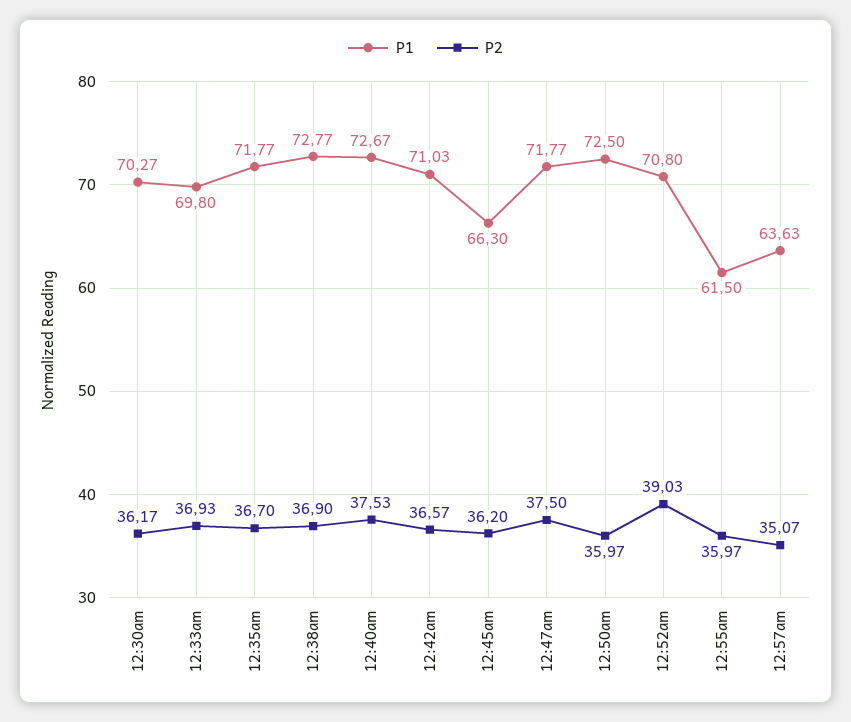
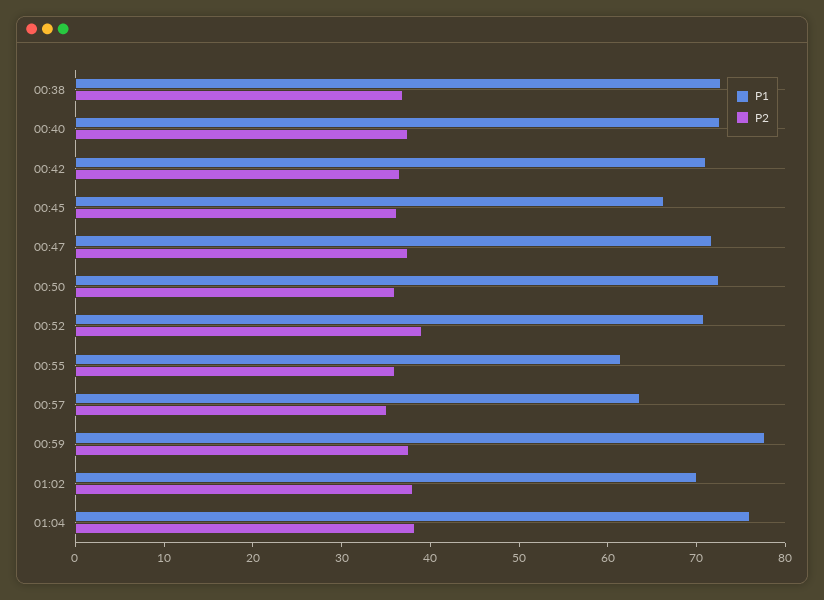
P1, 12:30am: 70.27 -> none
P2, 12:30am: 36.17 -> none
P1, 12:33am: 69.8 -> none
P2, 12:33am: 36.93 -> none
P1, 12:35am: 71.77 -> none
P2, 12:35am: 36.7 -> none
P1, 00:59: none -> 78
P2, 00:59: none -> 38
P1, 01:02: none -> 70
P2, 01:02: none -> 38
P1, 01:04: none -> 76
P2, 01:04: none -> 38

